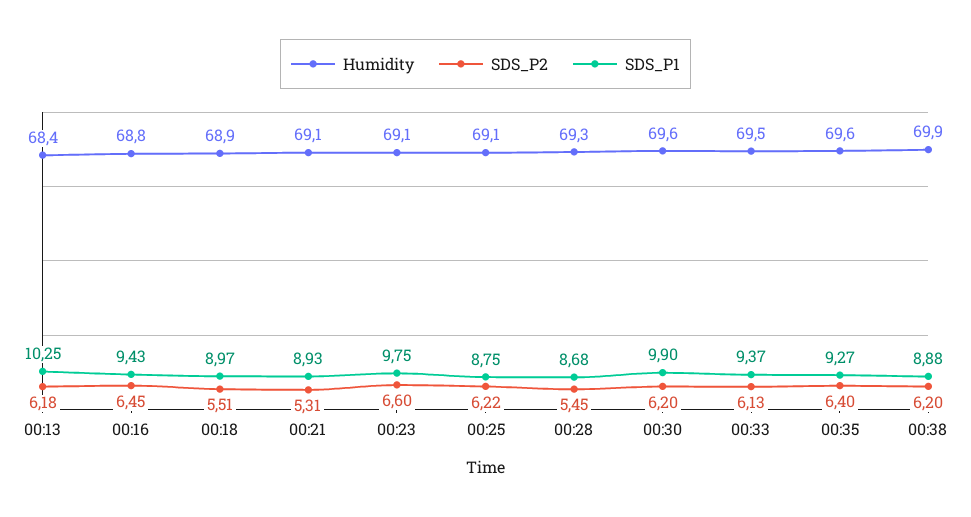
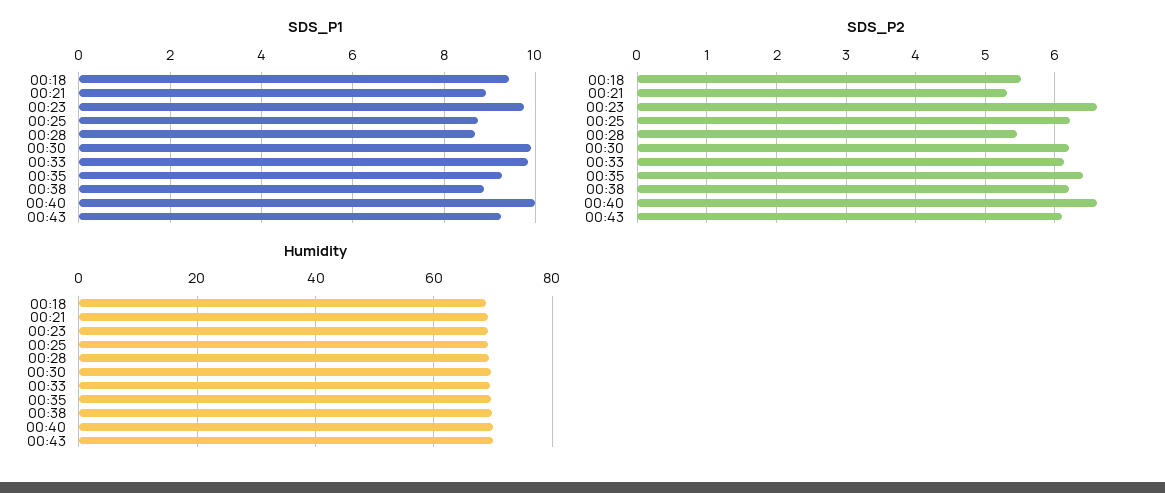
Humidity, 00:13: 68.4 -> none
SDS_P2, 00:13: 6.18 -> none
SDS_P1, 00:13: 10.25 -> none
Humidity, 00:16: 68.8 -> none
SDS_P2, 00:16: 6.45 -> none
SDS_P1, 00:16: 9.43 -> none
SDS_P1, 00:18: 8.97 -> 9.4
SDS_P1, 00:33: 9.37 -> 9.8
SDS_P1, 00:40: none -> 10
SDS_P1, 00:43: none -> 9.2
SDS_P2, 00:40: none -> 6.6
SDS_P2, 00:43: none -> 6.1
Humidity, 00:40: none -> 70
Humidity, 00:43: none -> 70

